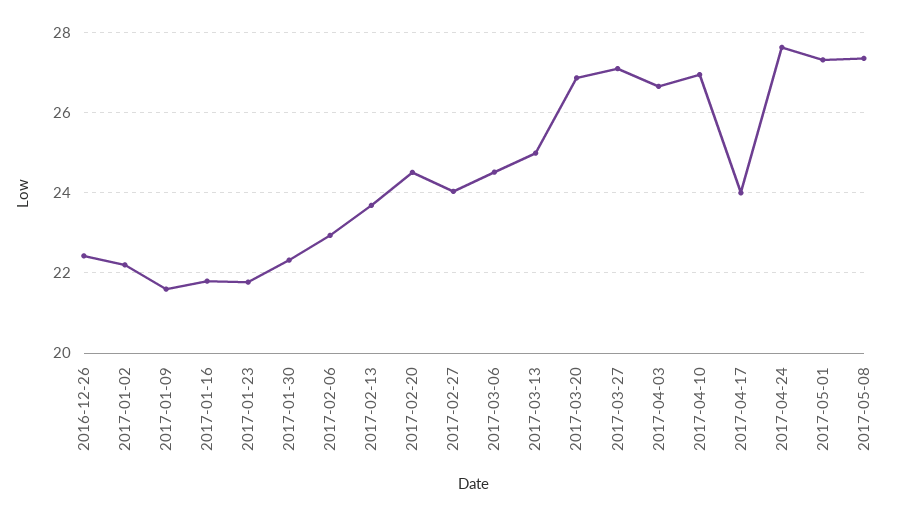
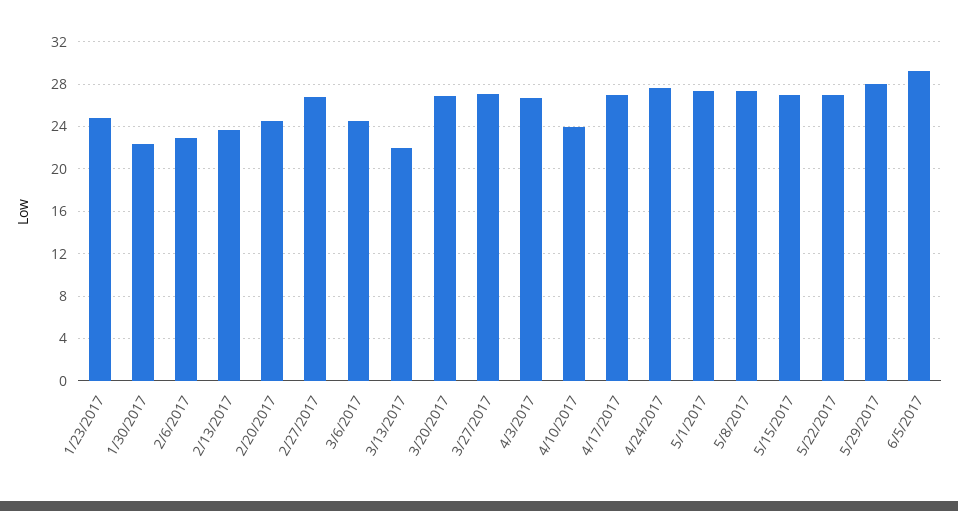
2016-12-26: 22.4 -> none
2017-01-02: 22.2 -> none
2017-01-09: 21.6 -> none
2017-01-16: 21.8 -> none
2017-01-23: 21.8 -> 25
2017-02-27: 24 -> 27
2017-03-13: 25 -> 22
2017-04-10: 27 -> 24
2017-04-17: 24 -> 27
5/15/2017: none -> 27
5/22/2017: none -> 27
5/29/2017: none -> 28
6/5/2017: none -> 29

